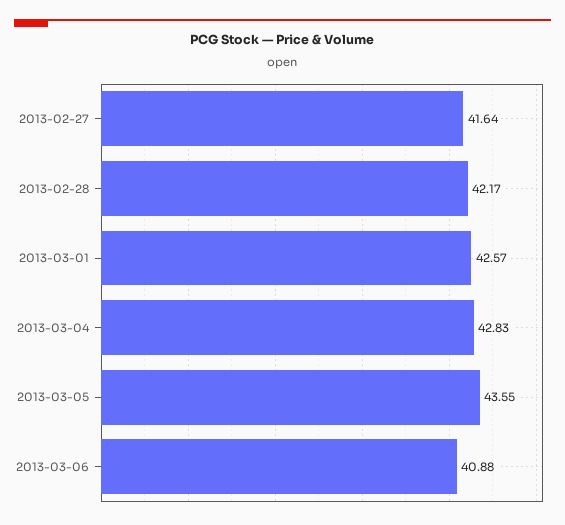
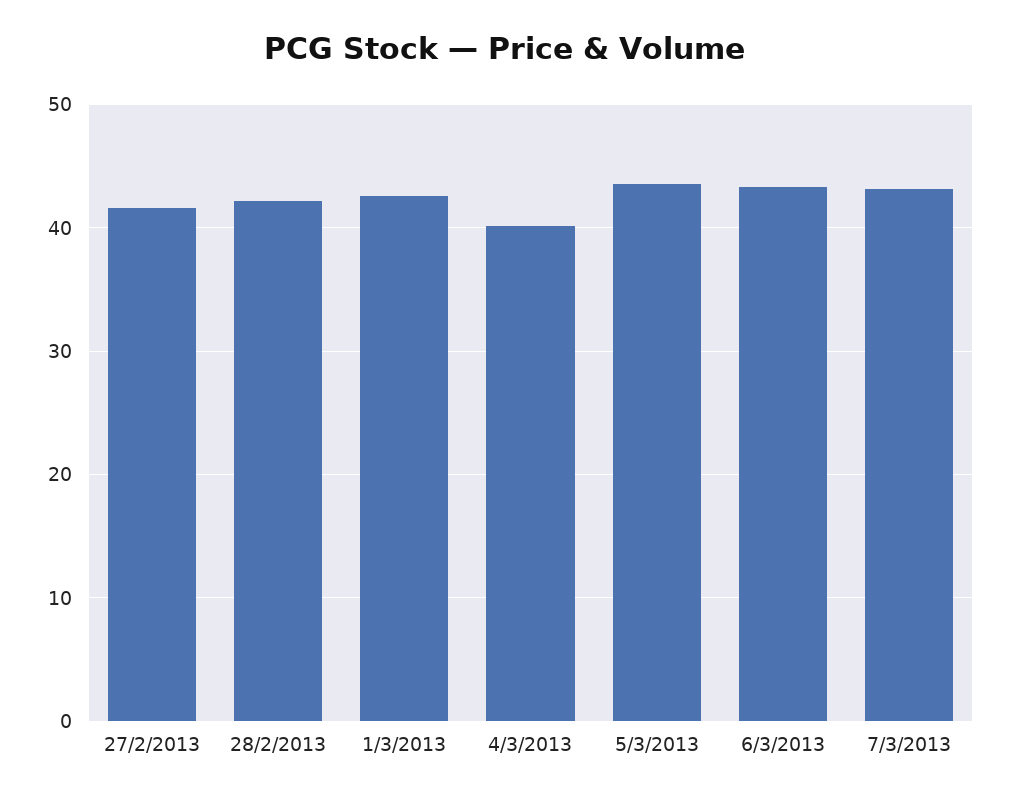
2013-03-04: 42.83 -> 40
2013-03-06: 40.88 -> 43
7/3/2013: none -> 43

